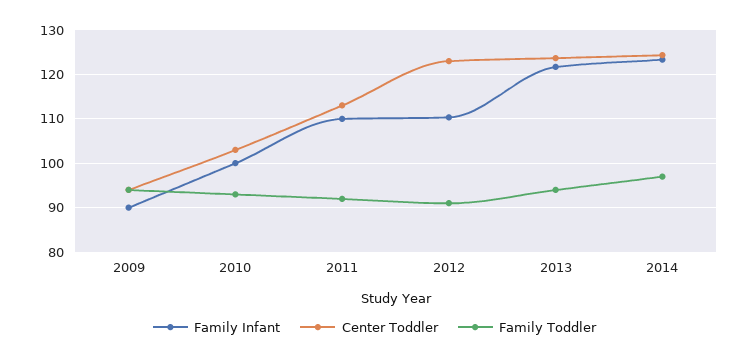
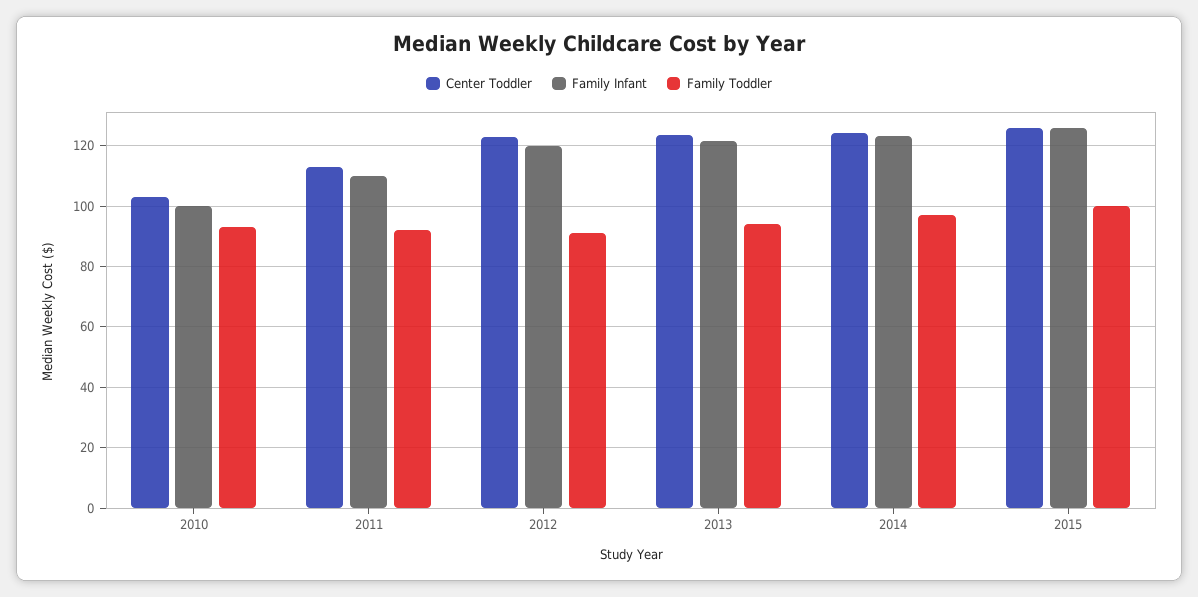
Family Infant, 2009: 90 -> none
Center Toddler, 2009: 94 -> none
Family Toddler, 2009: 94 -> none
Family Infant, 2012: 110 -> 120
Center Toddler, 2015: none -> 126
Family Infant, 2015: none -> 126
Family Toddler, 2015: none -> 100

